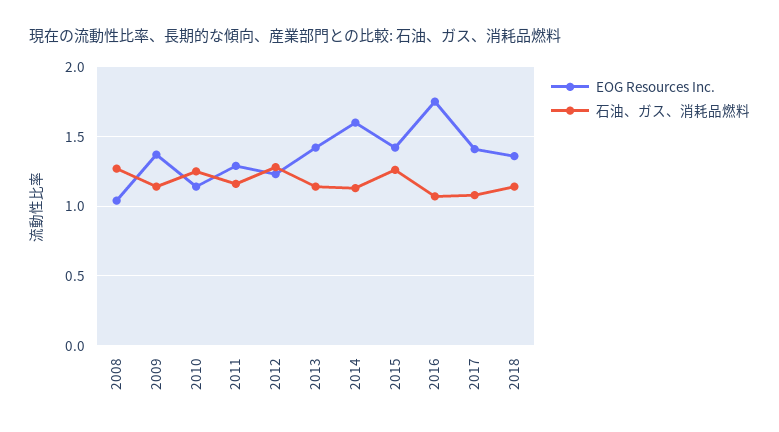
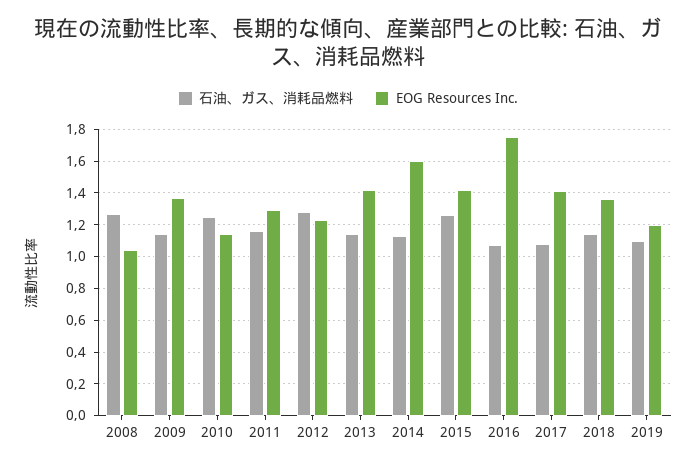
石油、ガス、消耗品燃料, 2019: none -> 1.1
EOG Resources Inc., 2019: none -> 1.2

